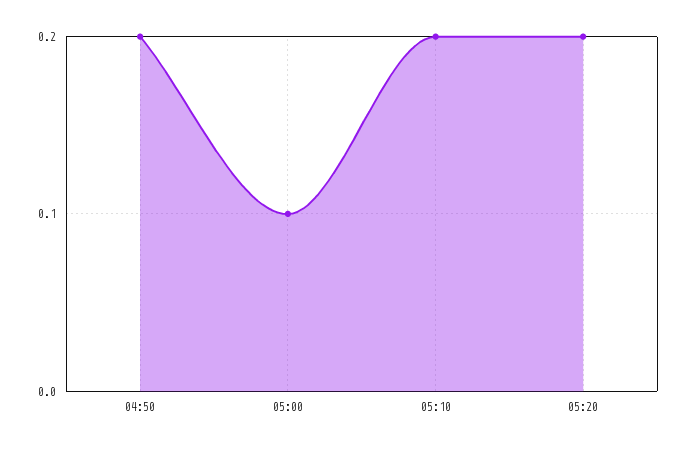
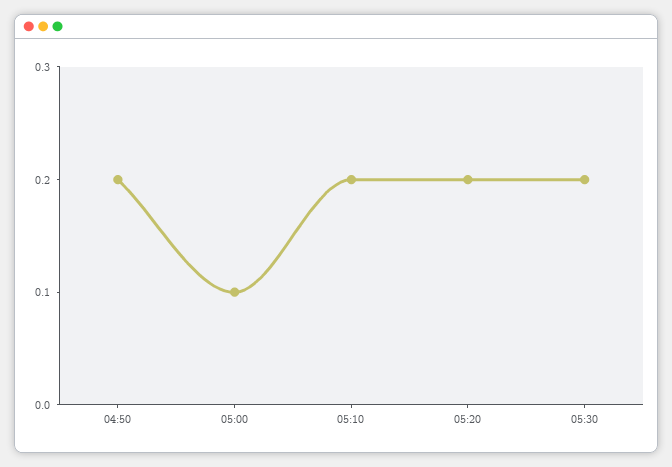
05:30: none -> 0.2

